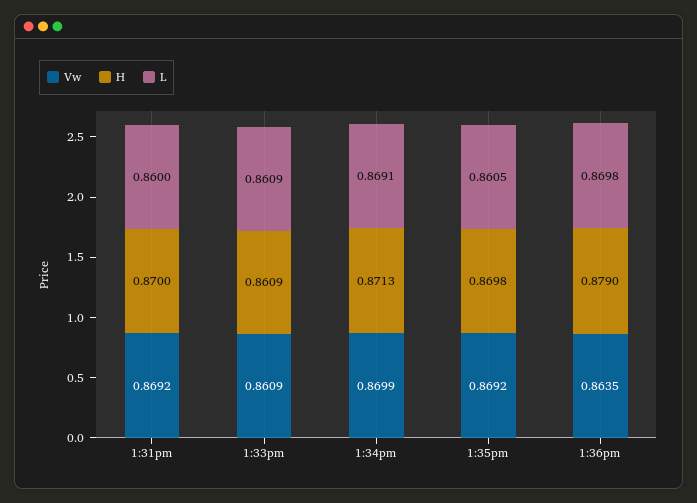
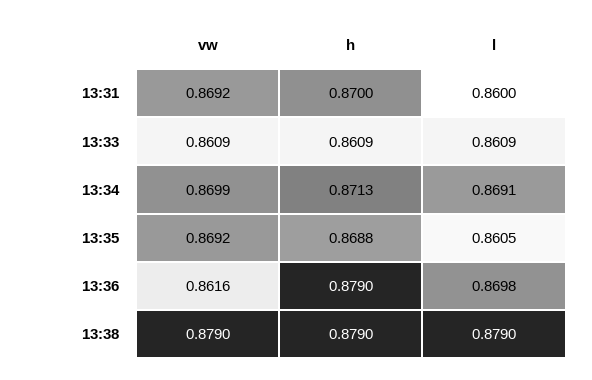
H, 1:35pm: 0.8698 -> 0.8688
Vw, 1:36pm: 0.8635 -> 0.8616
Vw, 13:38: none -> 0.879
H, 13:38: none -> 0.879
L, 13:38: none -> 0.879

